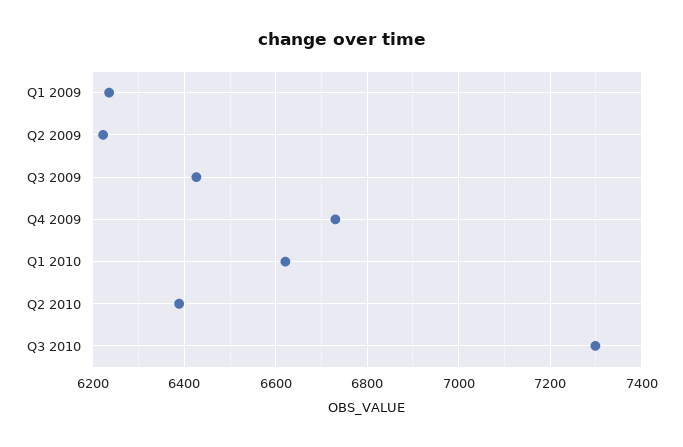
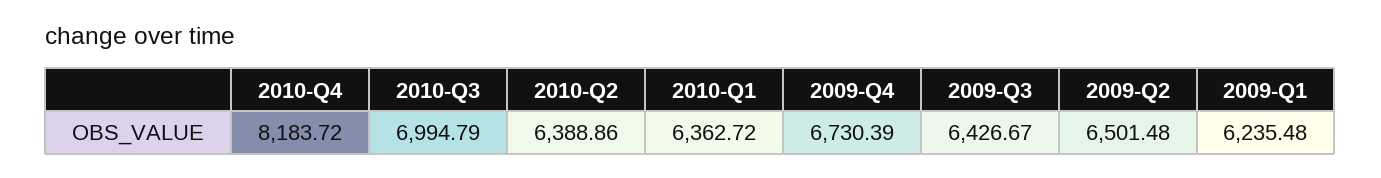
Q2 2009: 6220 -> 6501.48
Q1 2010: 6620 -> 6362.72
Q3 2010: 7300 -> 6994.79
2010-Q4: none -> 8183.72

